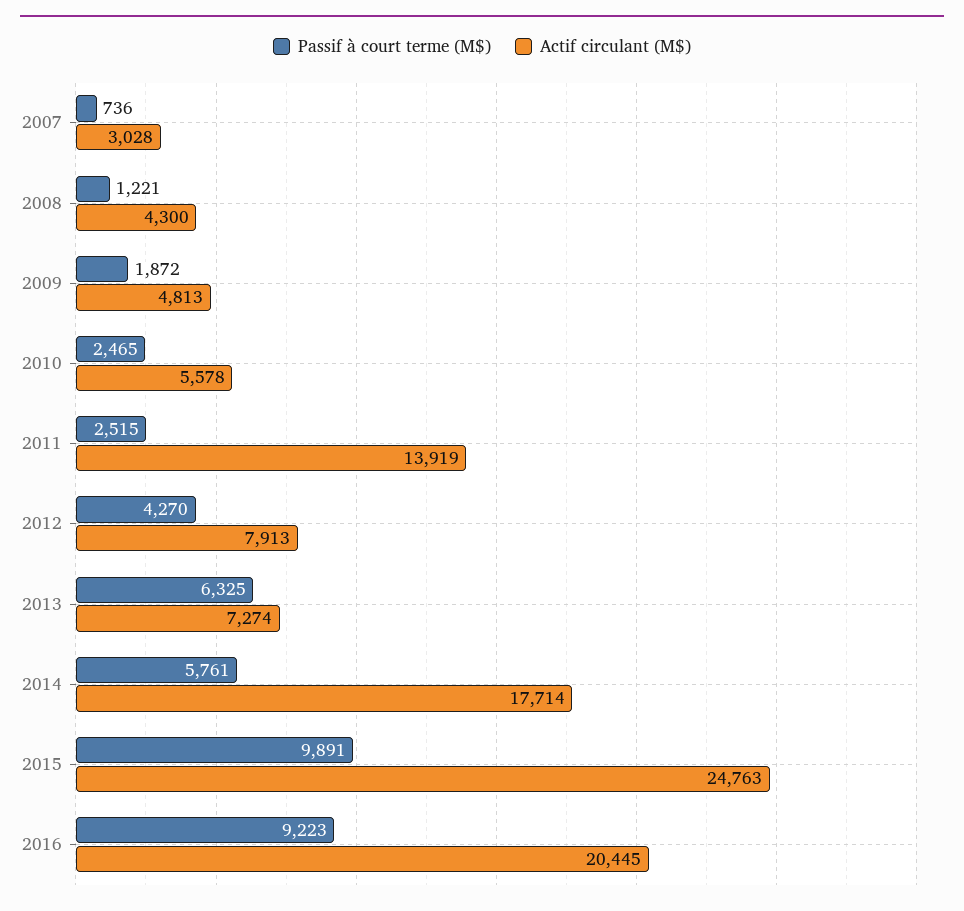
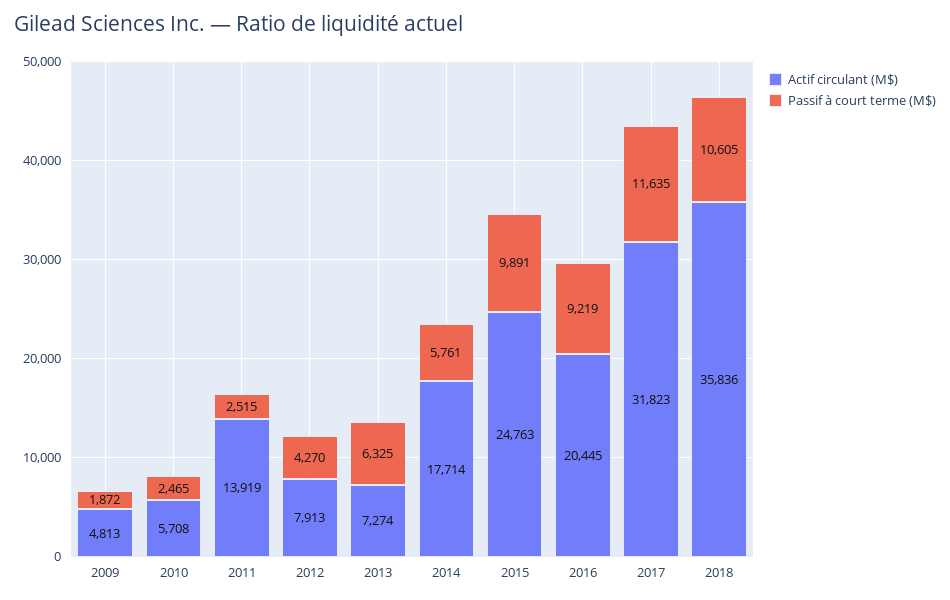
Passif à court terme (M$), 2007: 736 -> none
Actif circulant (M$), 2007: 3028 -> none
Passif à court terme (M$), 2008: 1221 -> none
Actif circulant (M$), 2008: 4300 -> none
Actif circulant (M$), 2010: 5578 -> 5708
Passif à court terme (M$), 2016: 9223 -> 9219
Actif circulant (M$), 2017: none -> 31823
Passif à court terme (M$), 2017: none -> 11635
Actif circulant (M$), 2018: none -> 35836
Passif à court terme (M$), 2018: none -> 10605

